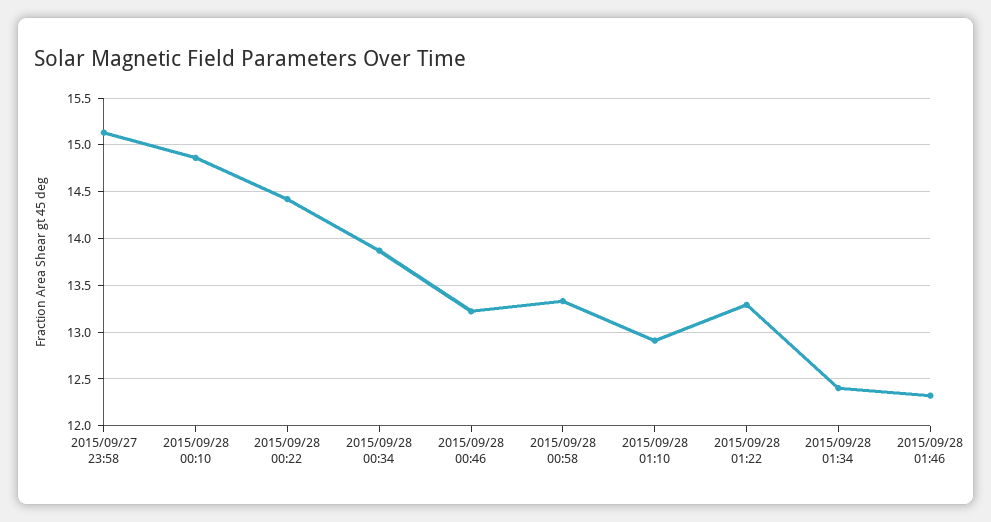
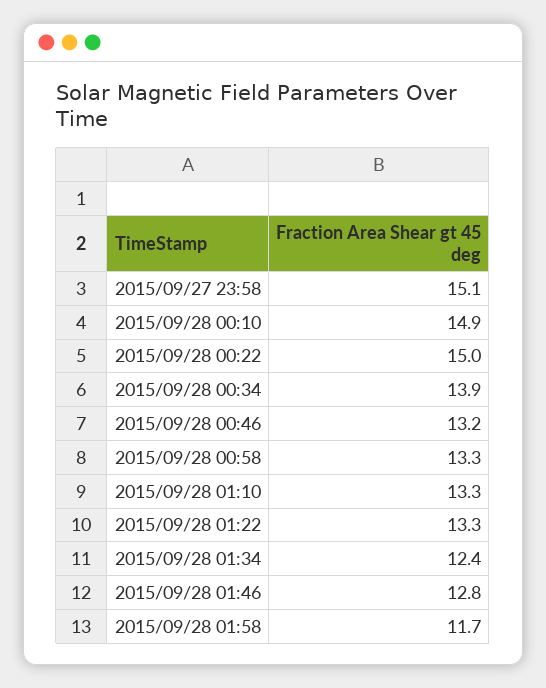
2015/09/28 00:22: 14.4 -> 15
2015/09/28 01:10: 12.9 -> 13.3
2015/09/28 01:46: 12.3 -> 12.8
2015/09/28 01:58: none -> 11.7

